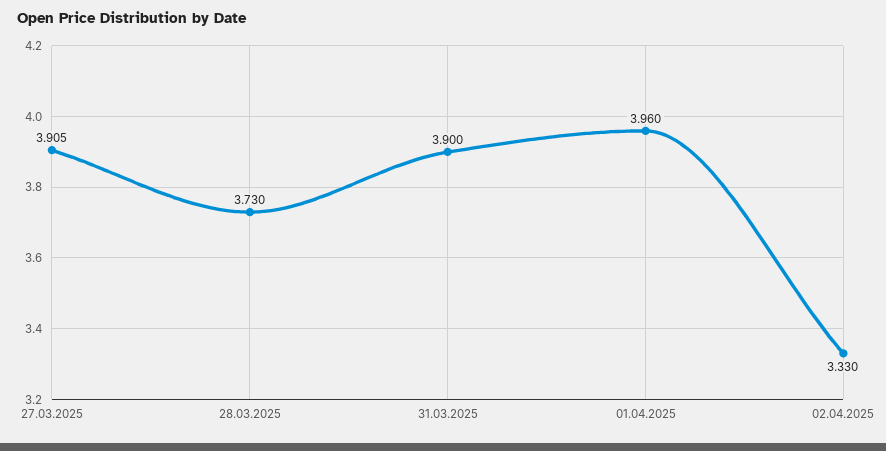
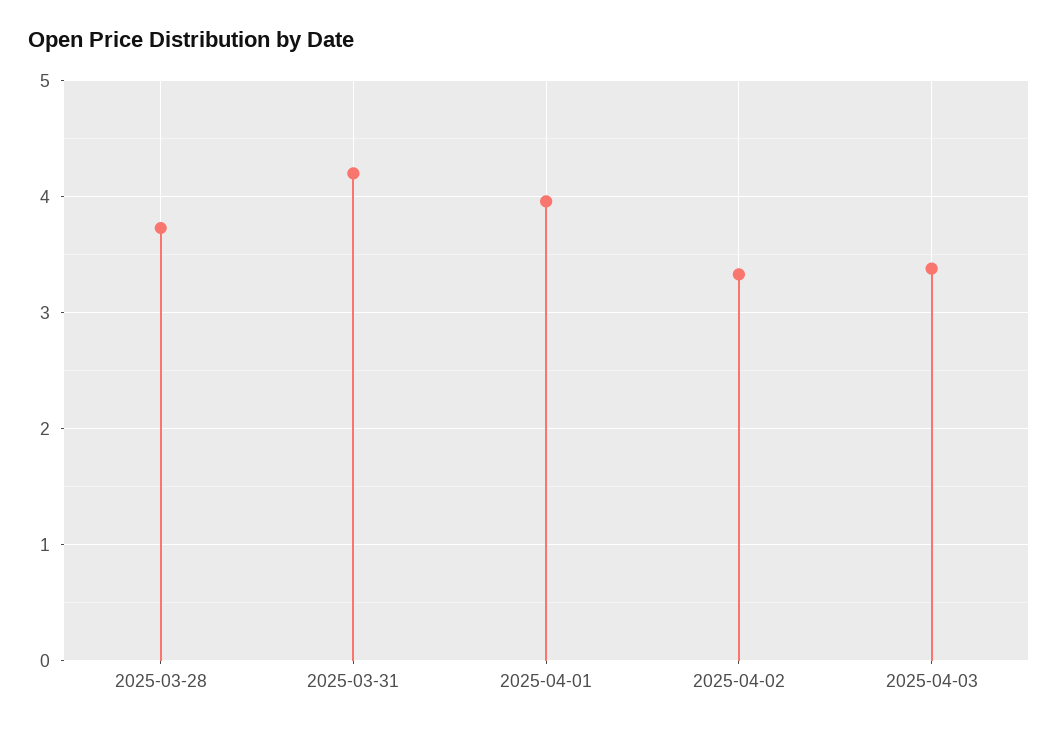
27.03.2025: 3.905 -> none
31.03.2025: 3.9 -> 4.2
2025-04-03: none -> 3.4

